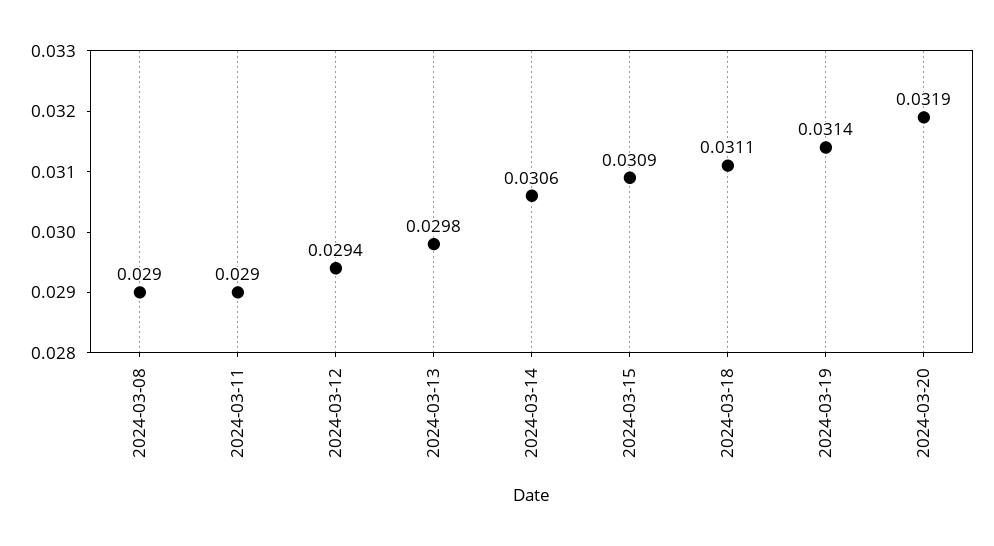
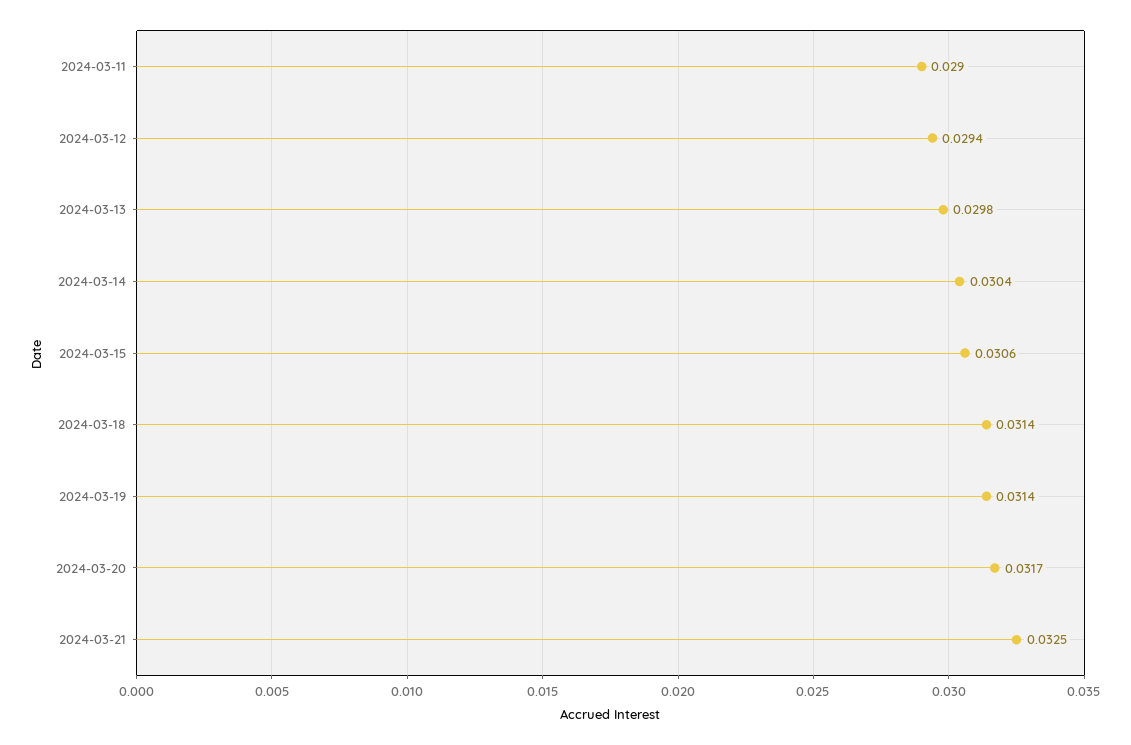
2024-03-08: 0.029 -> none
2024-03-14: 0.0306 -> 0.0304
2024-03-15: 0.0309 -> 0.0306
2024-03-18: 0.0311 -> 0.0314
2024-03-20: 0.0319 -> 0.0317
2024-03-21: none -> 0.0325

